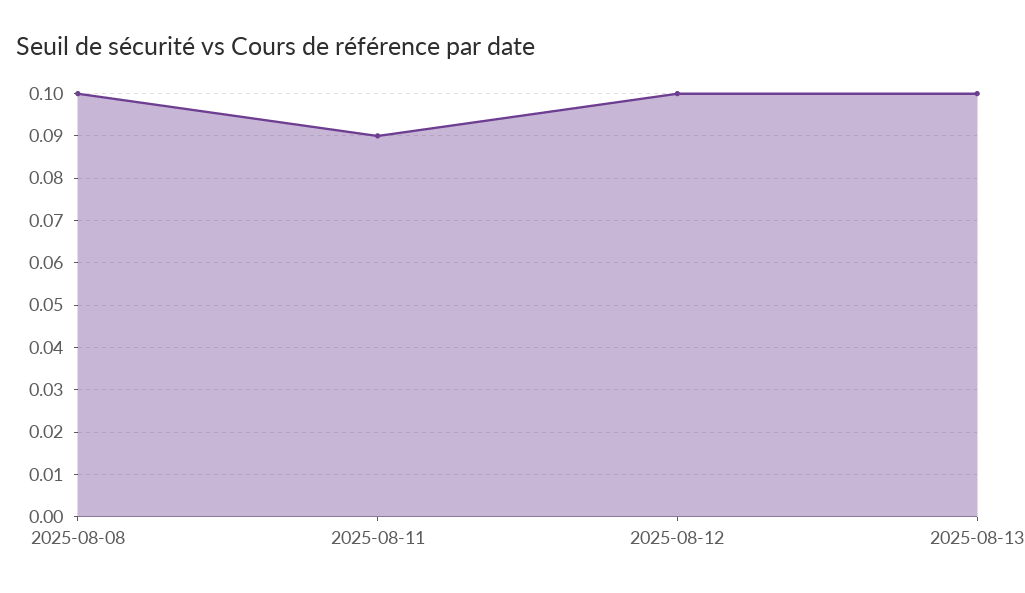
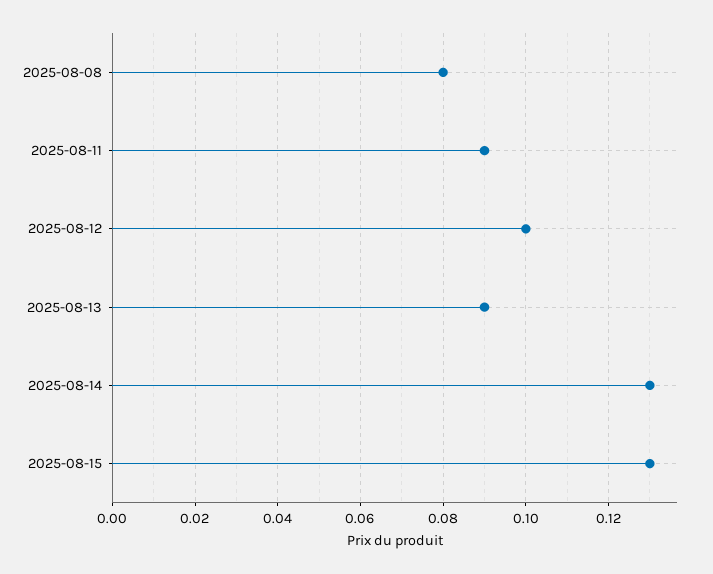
2025-08-08: 0.1 -> 0.08
2025-08-13: 0.1 -> 0.09
2025-08-14: none -> 0.13
2025-08-15: none -> 0.13

